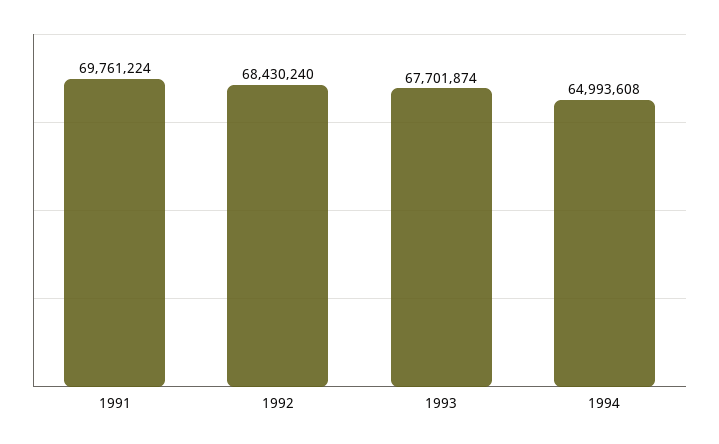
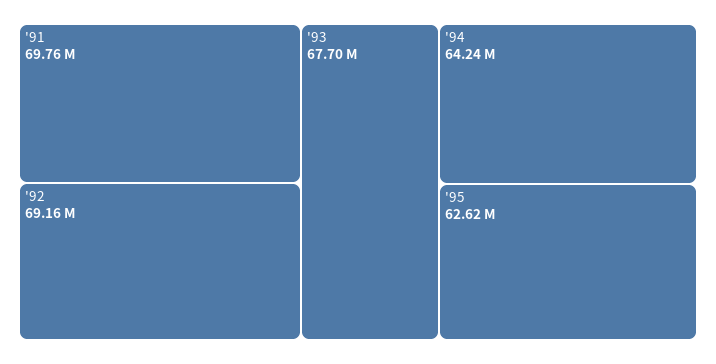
1992: 68430240 -> 69160000
1994: 64993608 -> 64240000
'95: none -> 62620000

